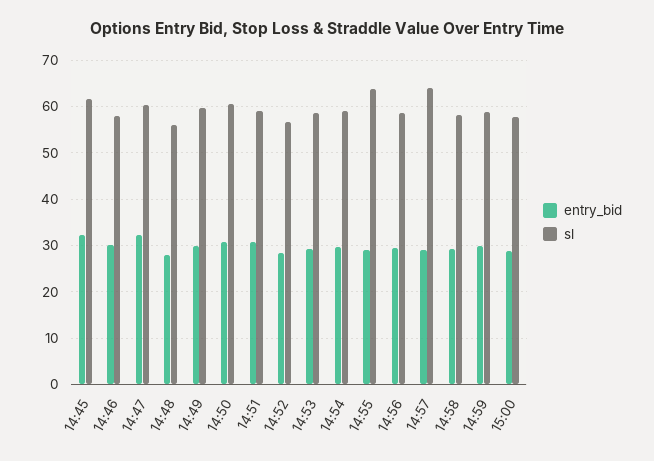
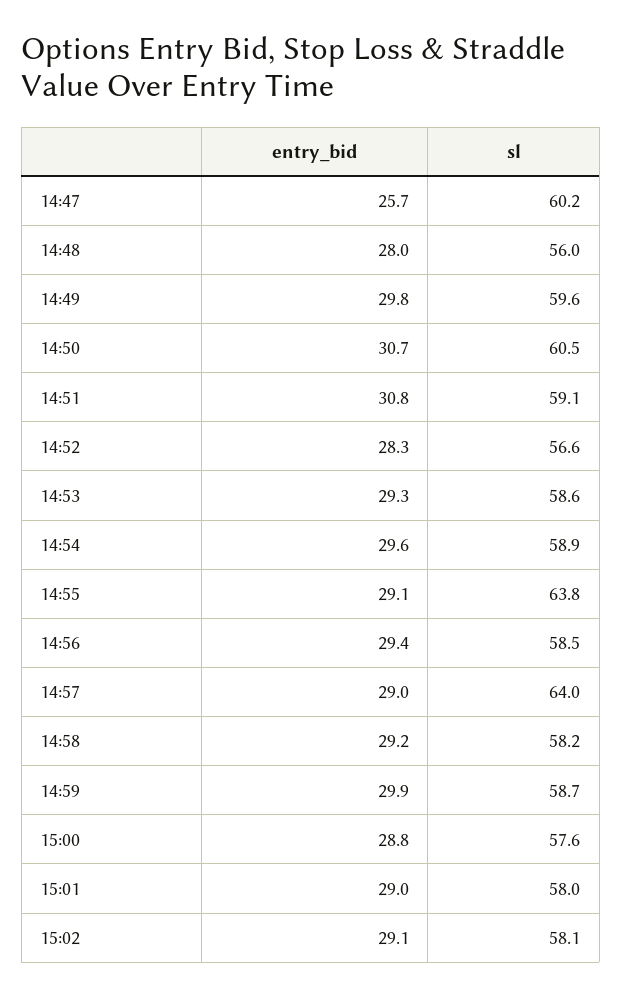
entry_bid, 14:45: 32 -> none
sl, 14:45: 62 -> none
entry_bid, 14:46: 30 -> none
sl, 14:46: 58 -> none
entry_bid, 14:47: 32 -> 25.7
entry_bid, 15:01: none -> 29
sl, 15:01: none -> 58
entry_bid, 15:02: none -> 29.1
sl, 15:02: none -> 58.1

